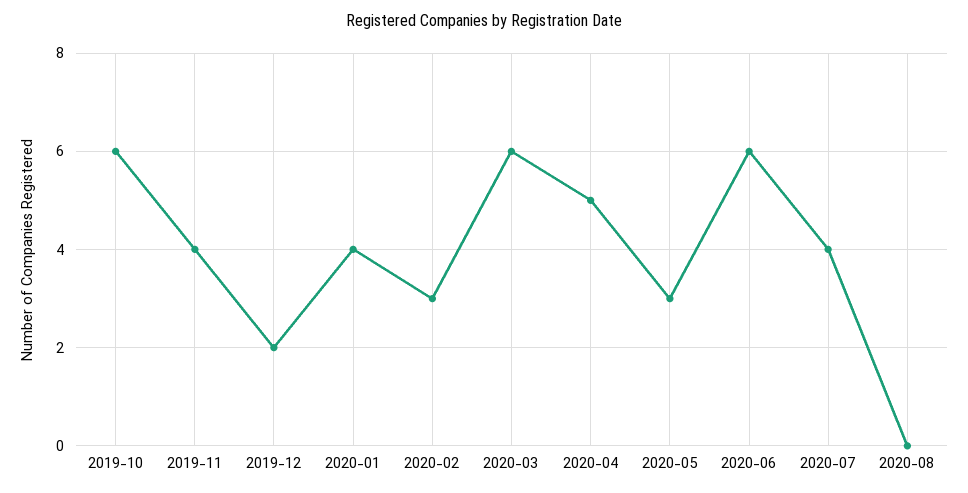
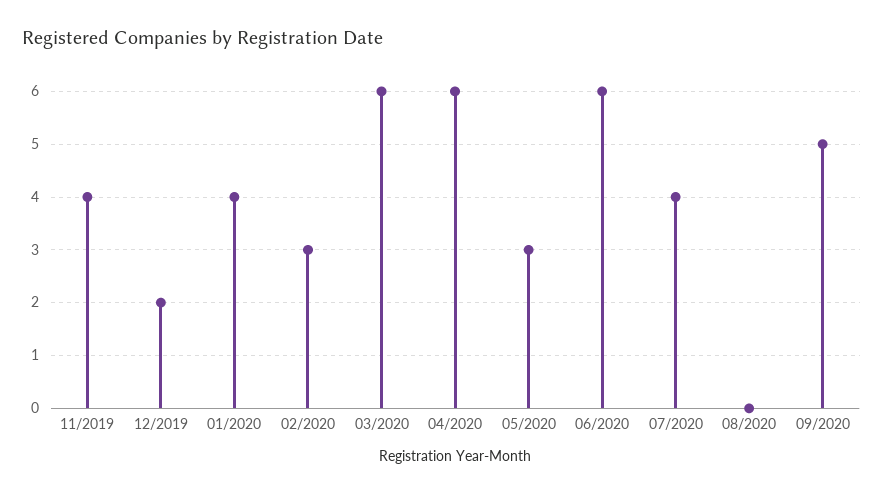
2019-10: 6 -> none
2020-04: 5 -> 6
09/2020: none -> 5

